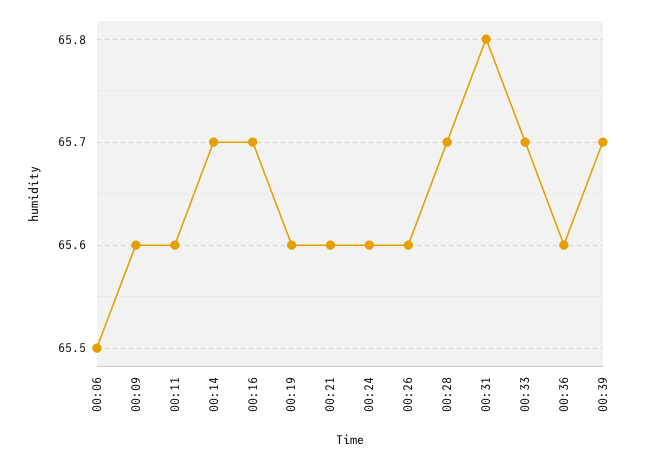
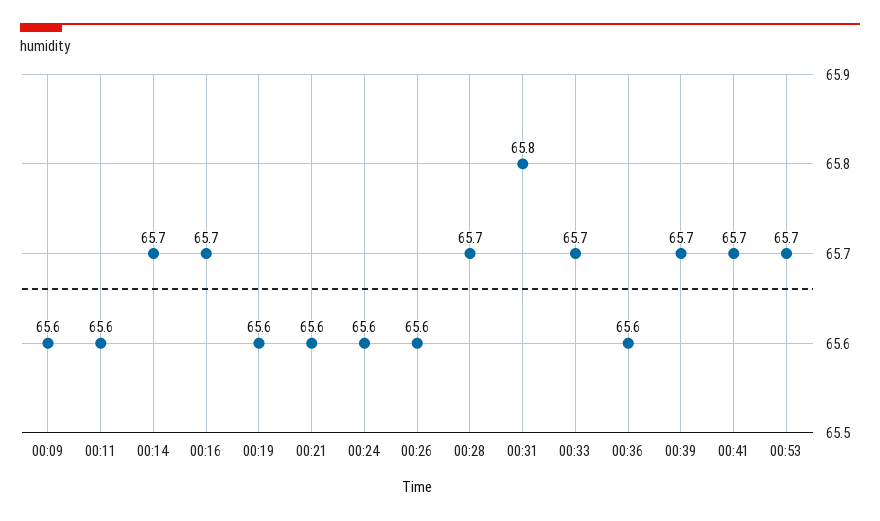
00:06: 65.5 -> none
00:41: none -> 65.7
00:53: none -> 65.7

